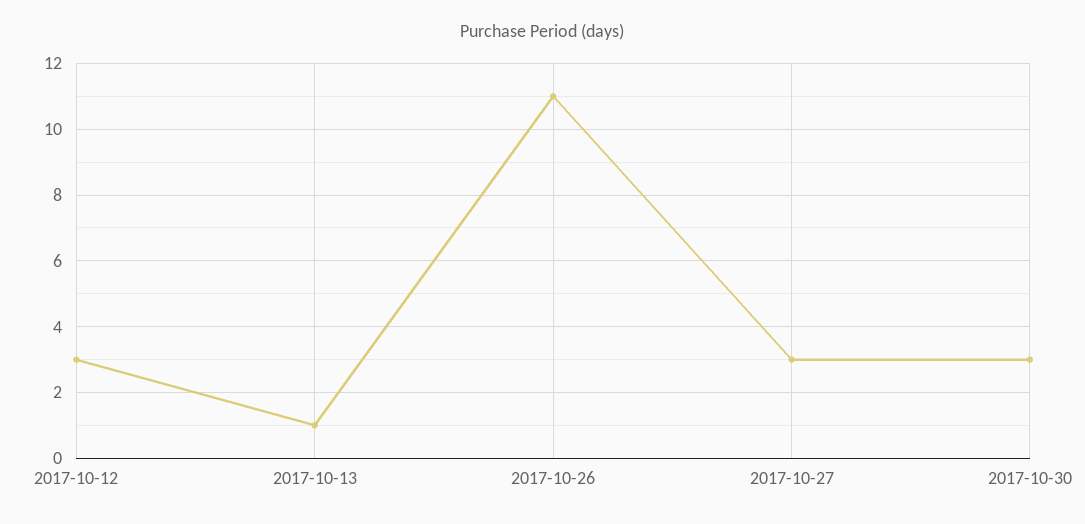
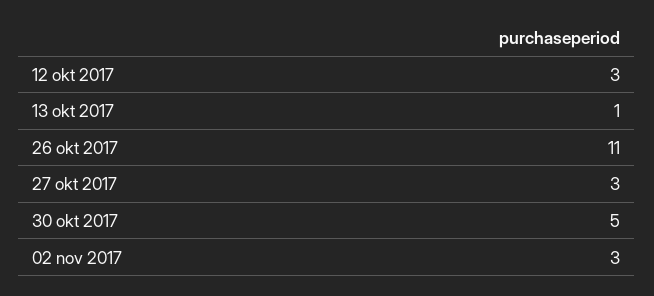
2017-10-30: 3 -> 5
02 nov 2017: none -> 3

